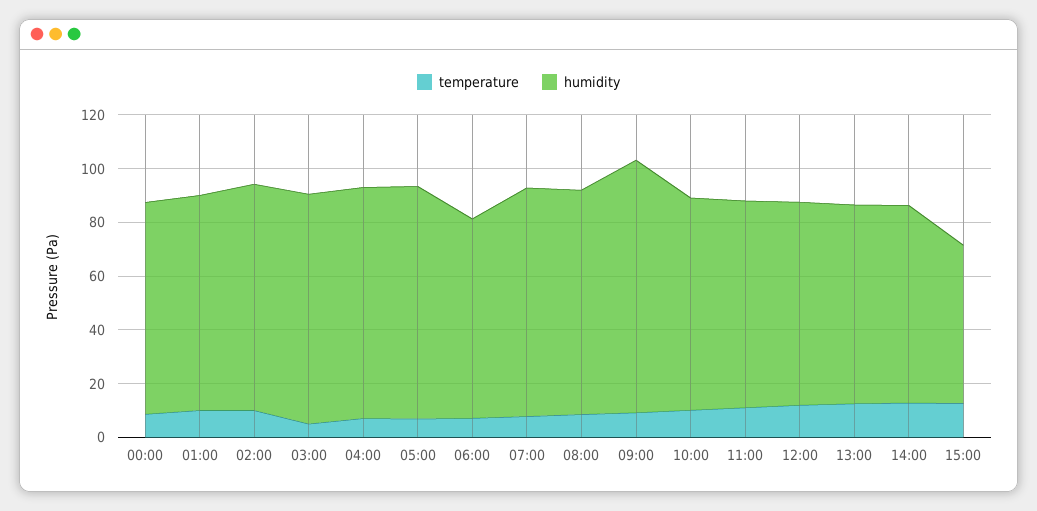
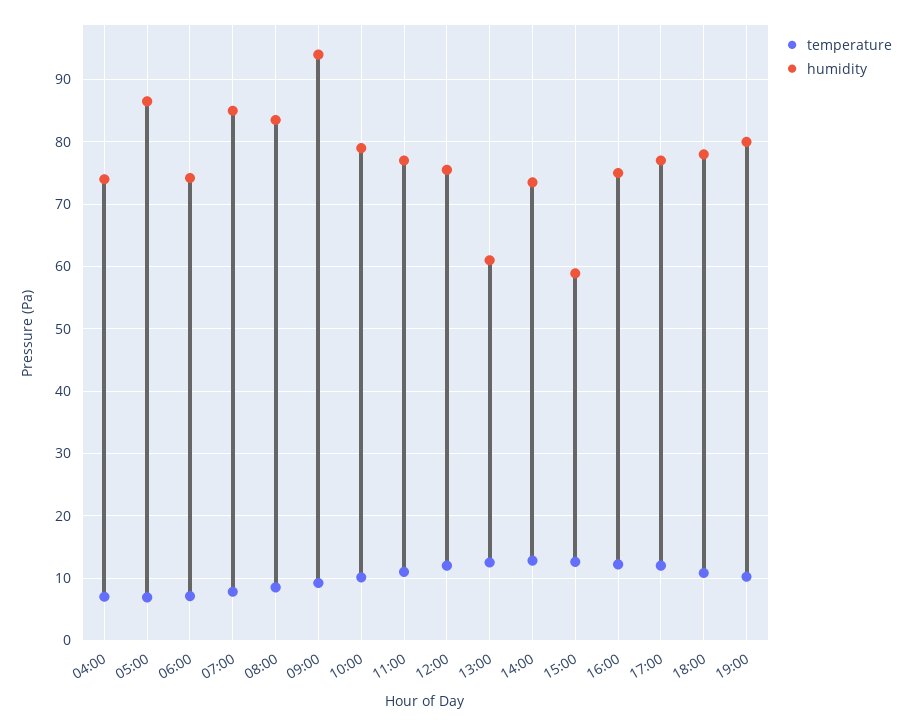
temperature, 00:00: 10 -> none
humidity, 00:00: 80 -> none
temperature, 01:00: 10 -> none
humidity, 01:00: 80 -> none
temperature, 02:00: 10 -> none
humidity, 02:00: 85 -> none
temperature, 03:00: 5 -> none
humidity, 03:00: 85 -> none
humidity, 04:00: 85 -> 74
humidity, 13:00: 75 -> 61
temperature, 16:00: none -> 12
humidity, 16:00: none -> 75
temperature, 17:00: none -> 12
humidity, 17:00: none -> 77
temperature, 18:00: none -> 11
humidity, 18:00: none -> 78
temperature, 19:00: none -> 10
humidity, 19:00: none -> 80

